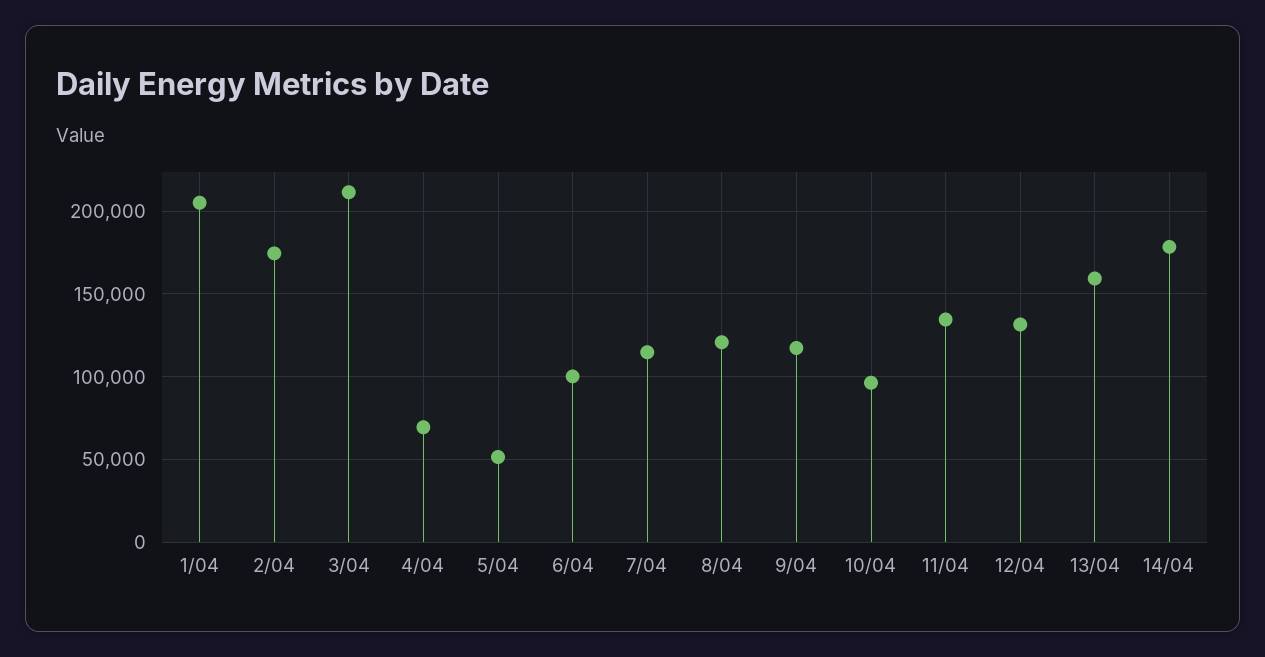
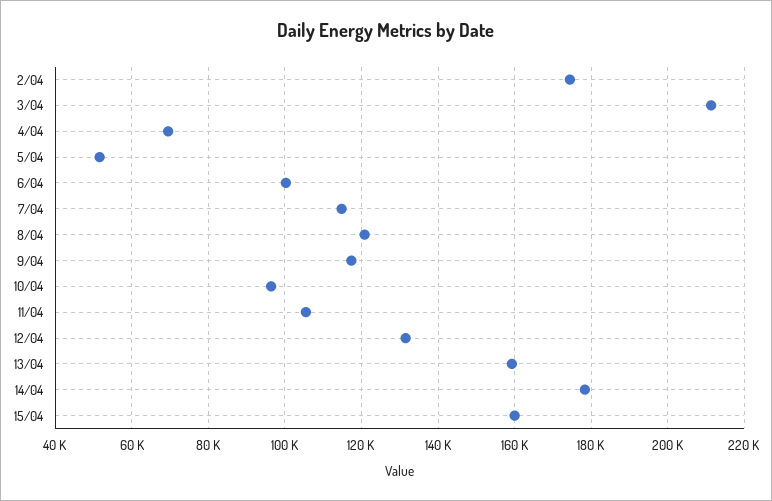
1/04: 205000 -> none
11/04: 135000 -> 106000
15/04: none -> 160000

